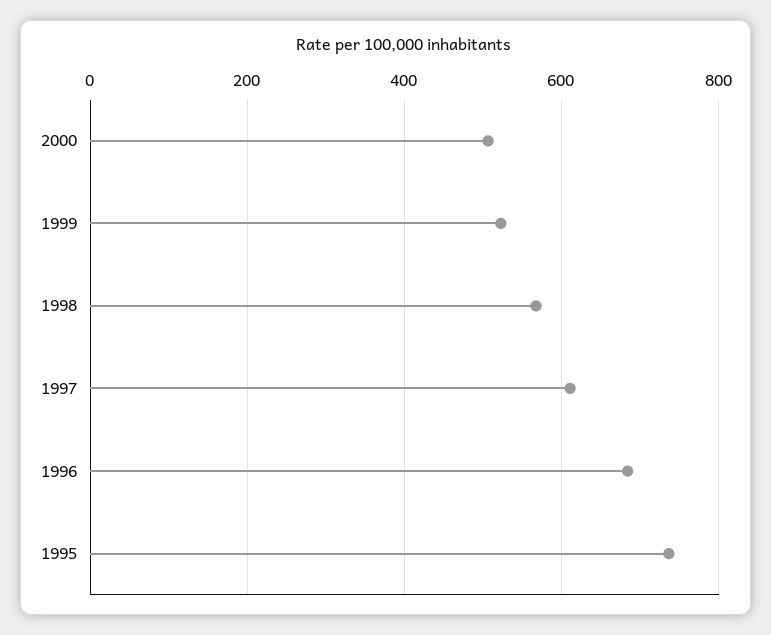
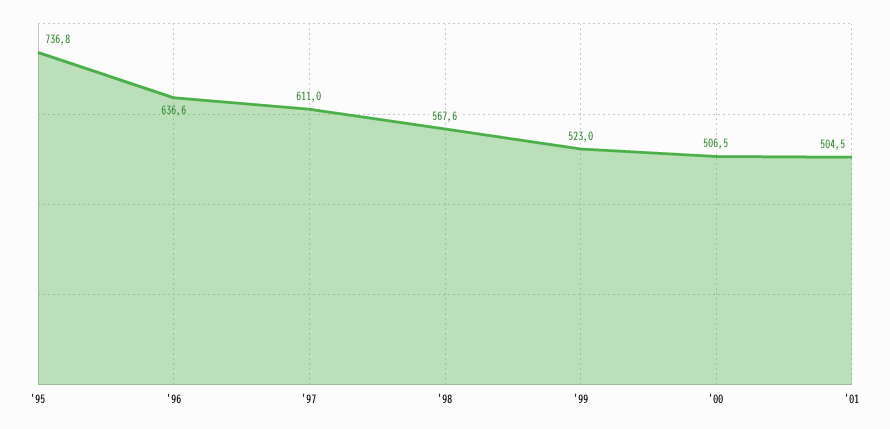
1996: 680 -> 636.6
'01: none -> 504.5

